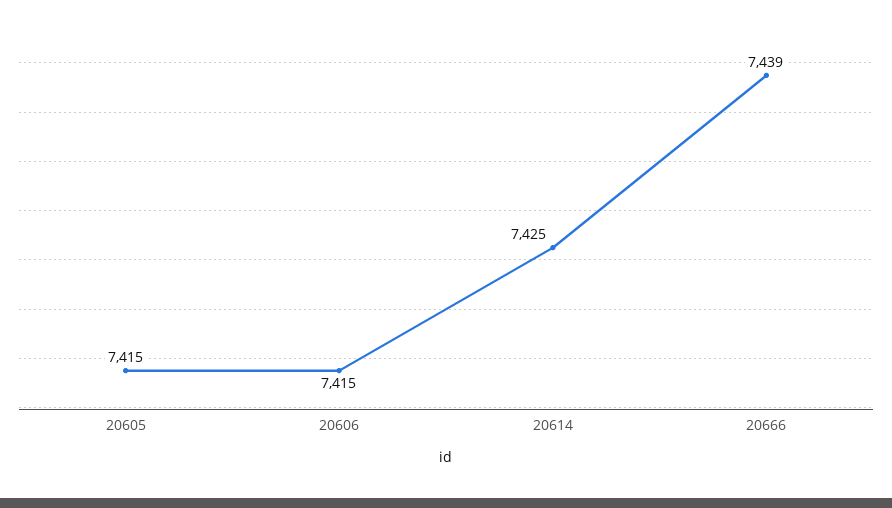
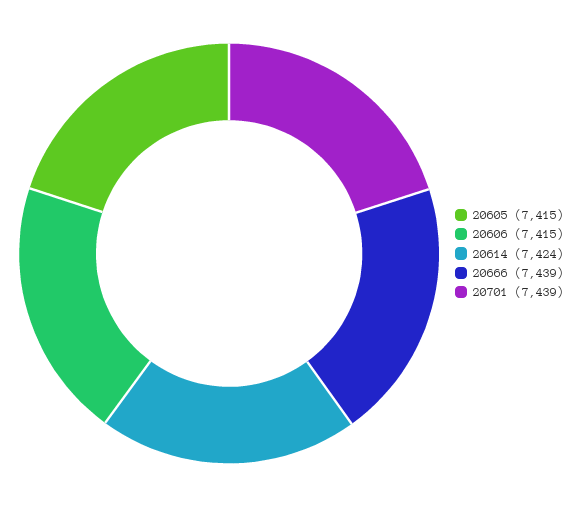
20614: 7425 -> 7424
20701: none -> 7439

